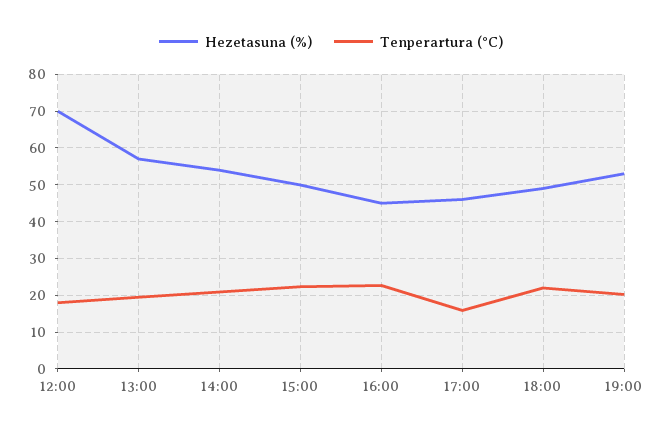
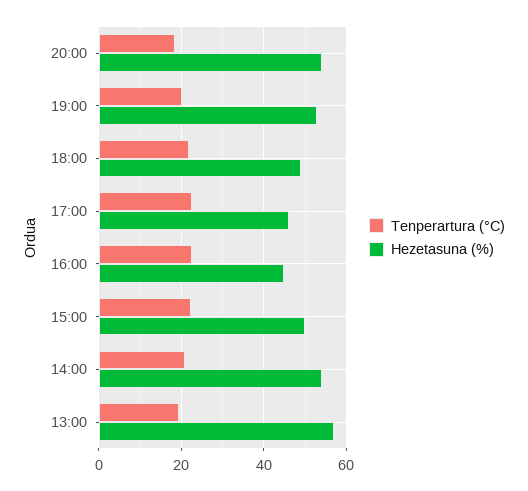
Hezetasuna (%), 12:00: 70 -> none
Tenperartura (°C), 12:00: 18 -> none
Tenperartura (°C), 17:00: 16 -> 22
Tenperartura (°C), 20:00: none -> 18
Hezetasuna (%), 20:00: none -> 54

